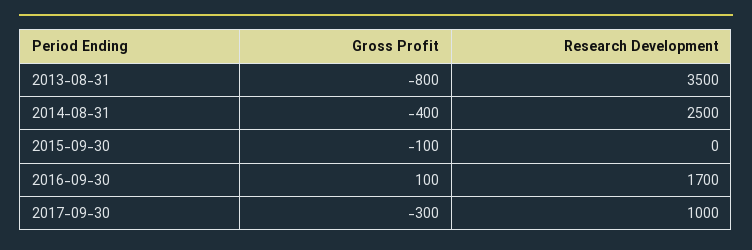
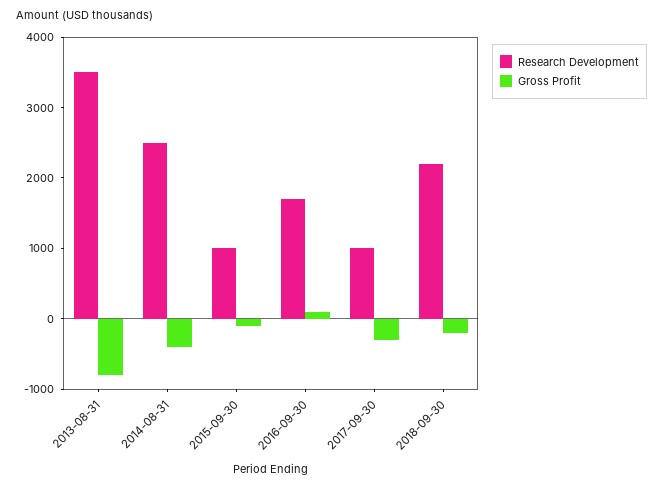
Research Development, 2015-09-30: 0 -> 1000
Research Development, 2018-09-30: none -> 2200
Gross Profit, 2018-09-30: none -> -200

